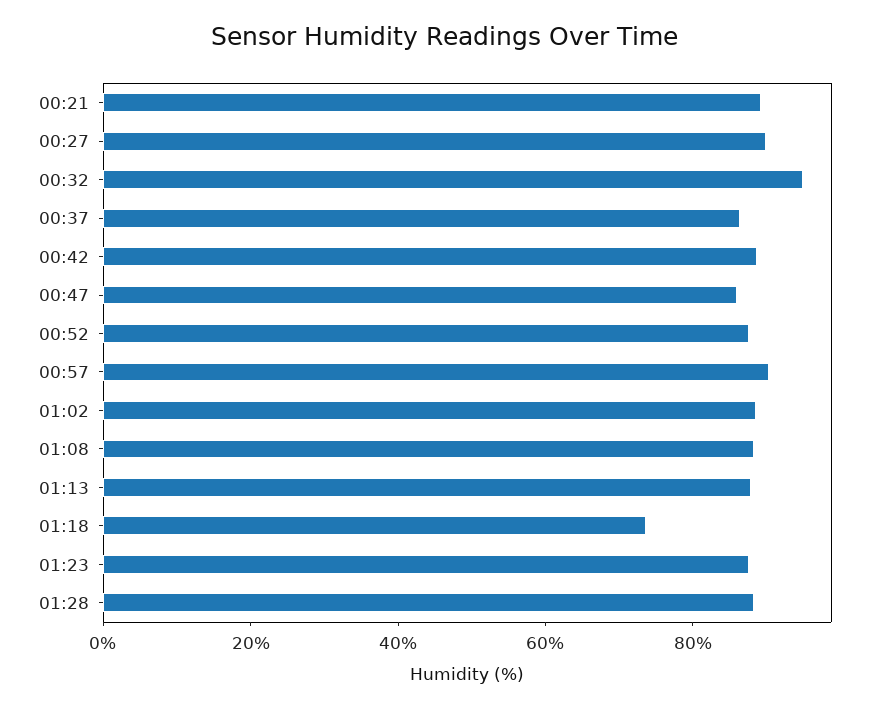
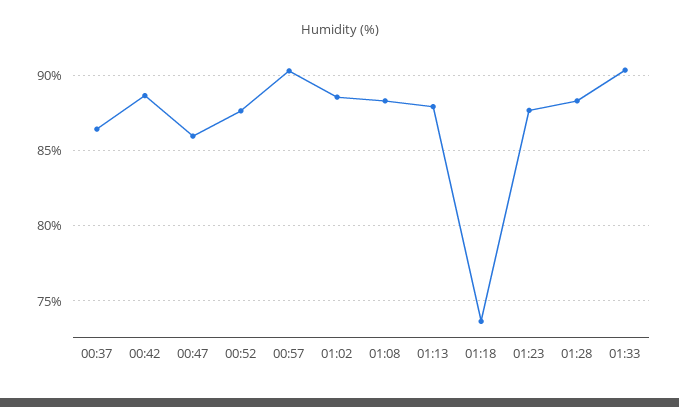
00:21: 90 -> none
00:27: 90 -> none
00:32: 95 -> none
01:33: none -> 90.5

